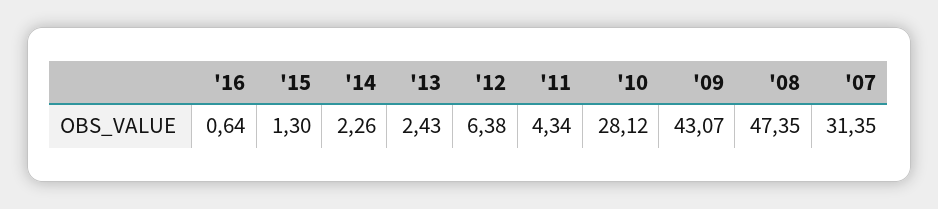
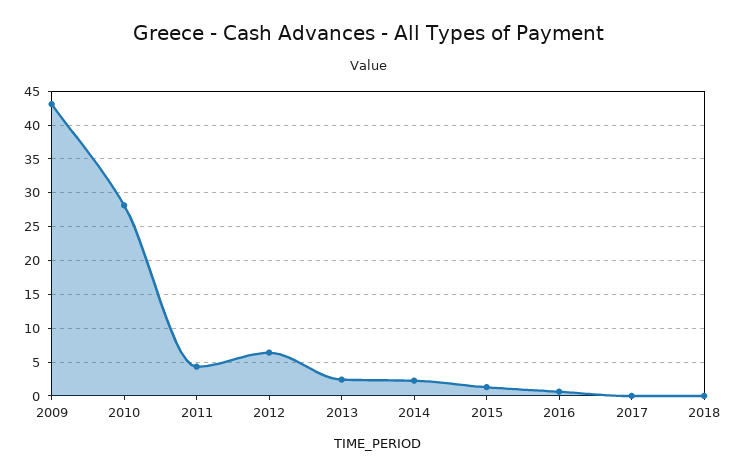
'08: 47.35 -> none
'07: 31.35 -> none
2017: none -> 0
2018: none -> 0

